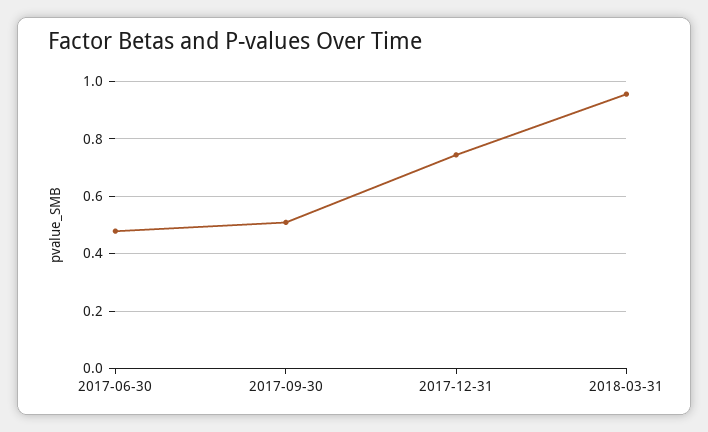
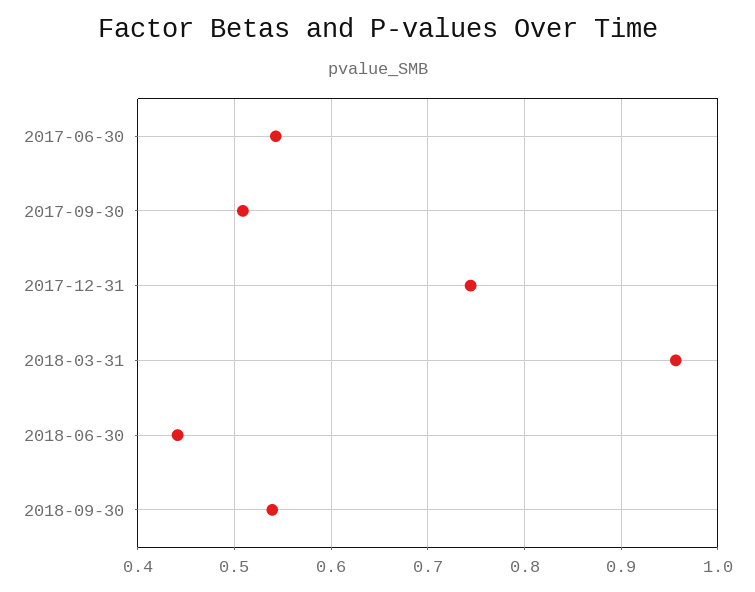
2017-06-30: 0.475 -> 0.54
2018-06-30: none -> 0.44
2018-09-30: none -> 0.54

